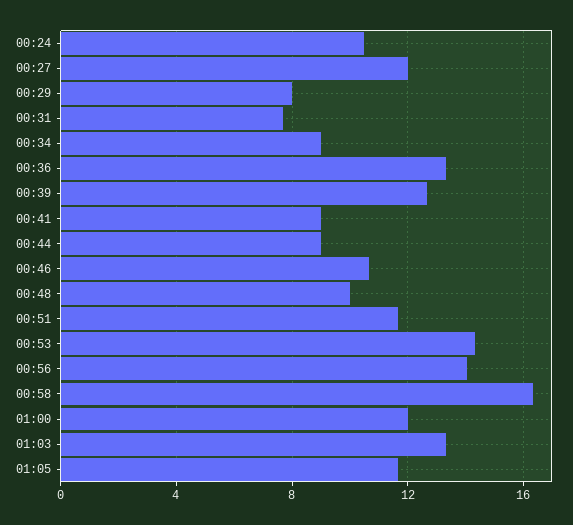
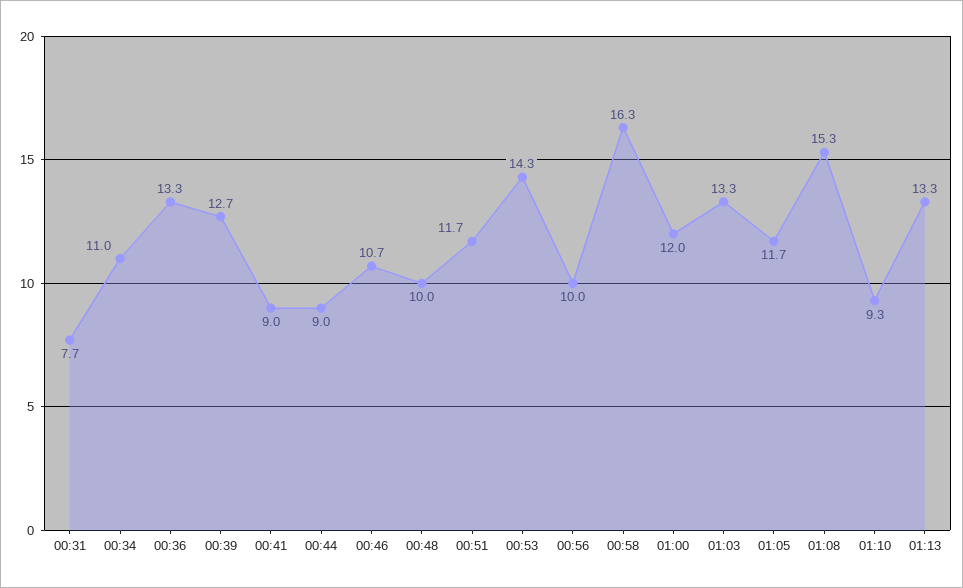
00:24: 10.5 -> none
00:27: 12 -> none
00:29: 8 -> none
00:34: 9 -> 11
00:56: 14 -> 10
01:08: none -> 15.3
01:10: none -> 9.3
01:13: none -> 13.3

